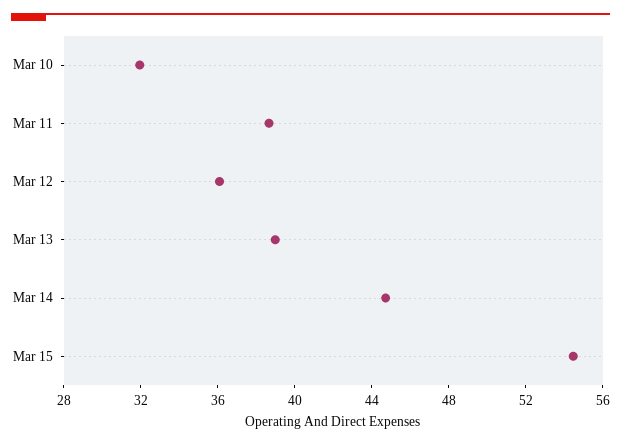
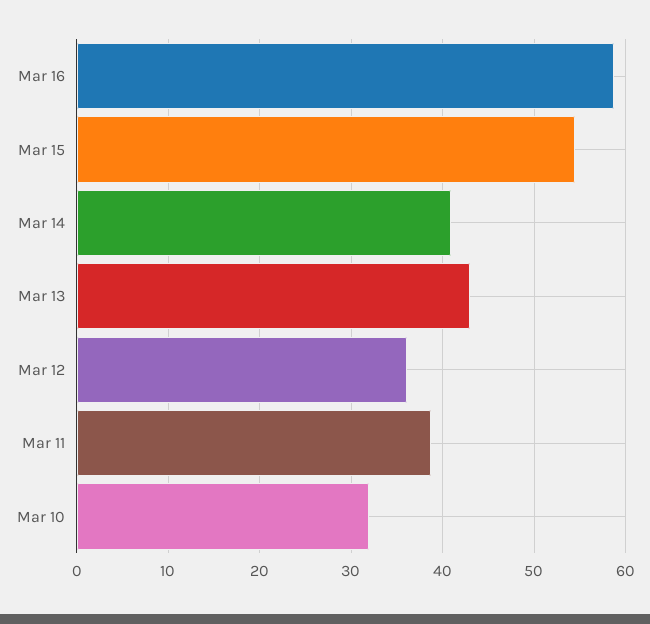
Mar 13: 39 -> 43
Mar 14: 45 -> 41
Mar 16: none -> 59

